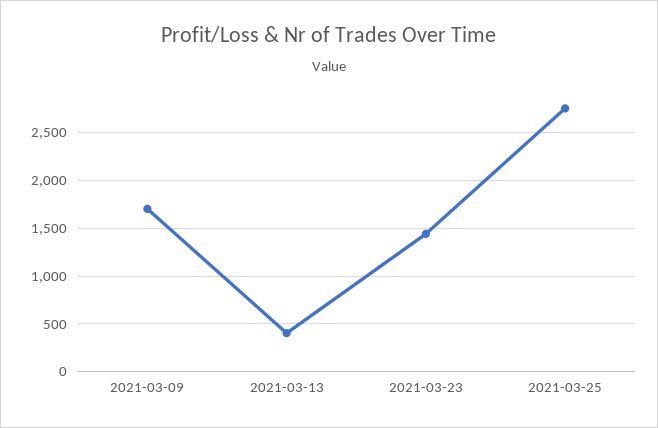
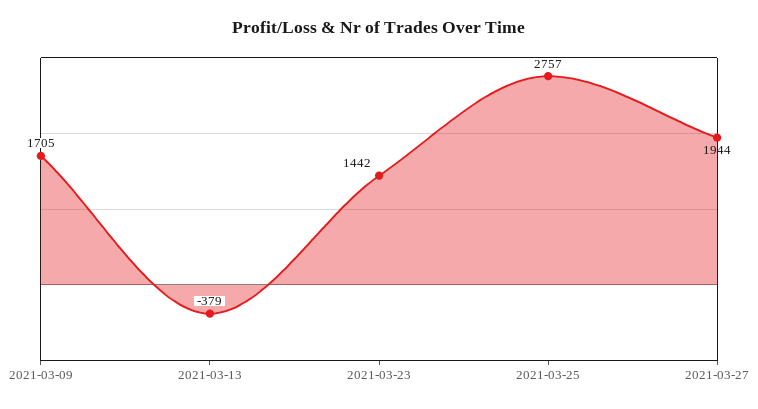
2021-03-13: 400 -> -379
2021-03-27: none -> 1944

